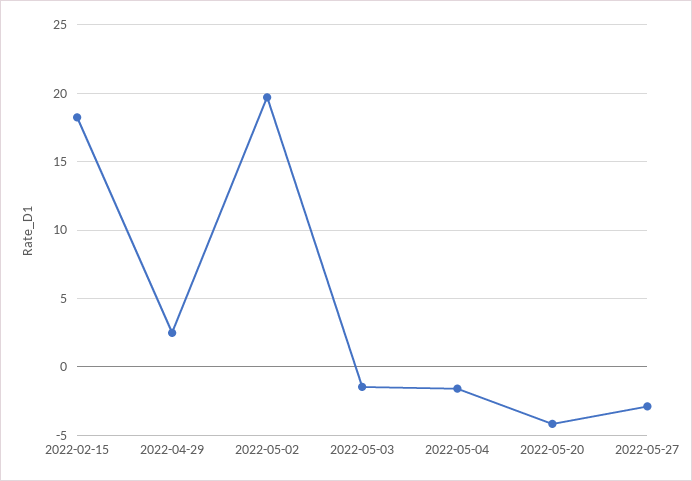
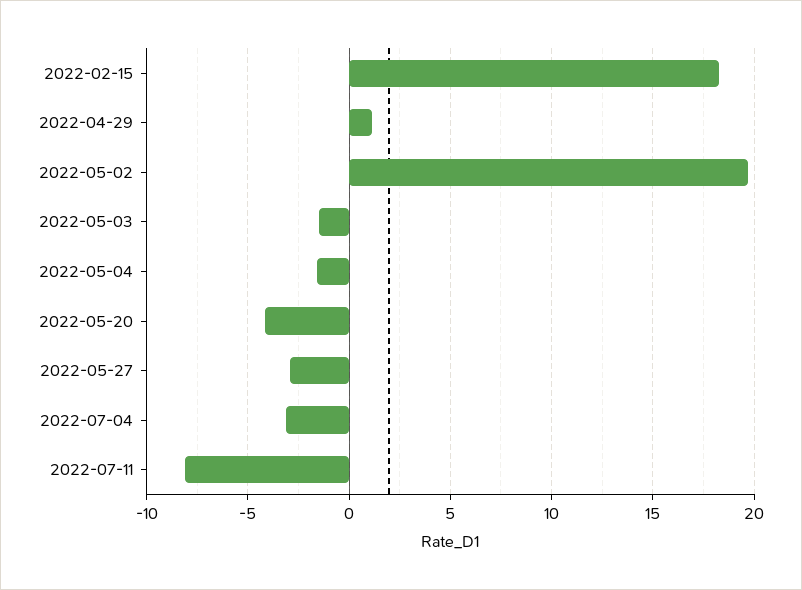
2022-04-29: 2.5 -> 1
2022-07-04: none -> -3
2022-07-11: none -> -8

